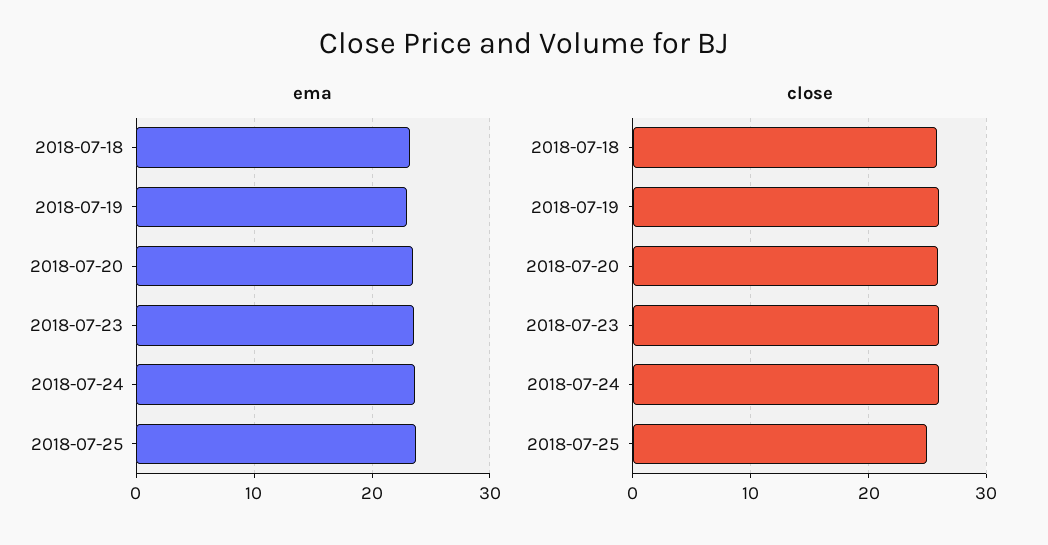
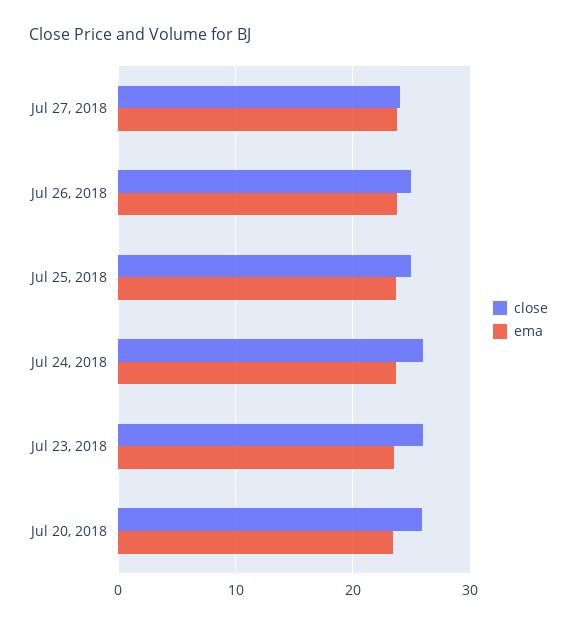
ema, 2018-07-18: 23 -> none
ema, 2018-07-19: 23 -> none
close, 2018-07-18: 26 -> none
close, 2018-07-19: 26 -> none
close, Jul 27, 2018: none -> 24
ema, Jul 27, 2018: none -> 24
close, Jul 26, 2018: none -> 25
ema, Jul 26, 2018: none -> 24

